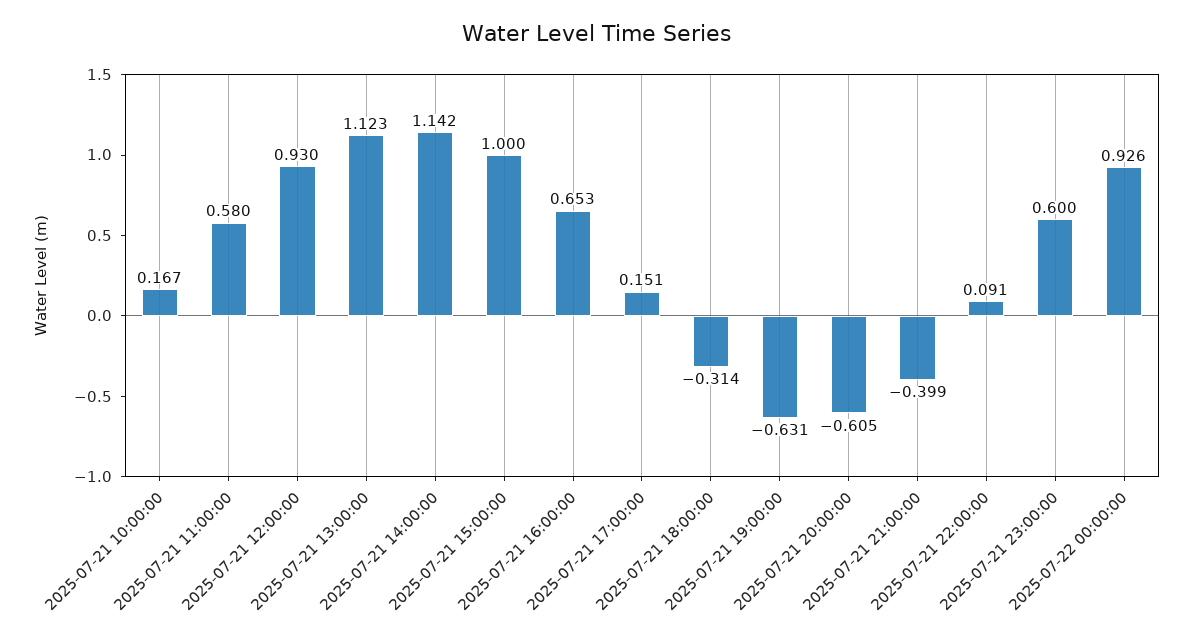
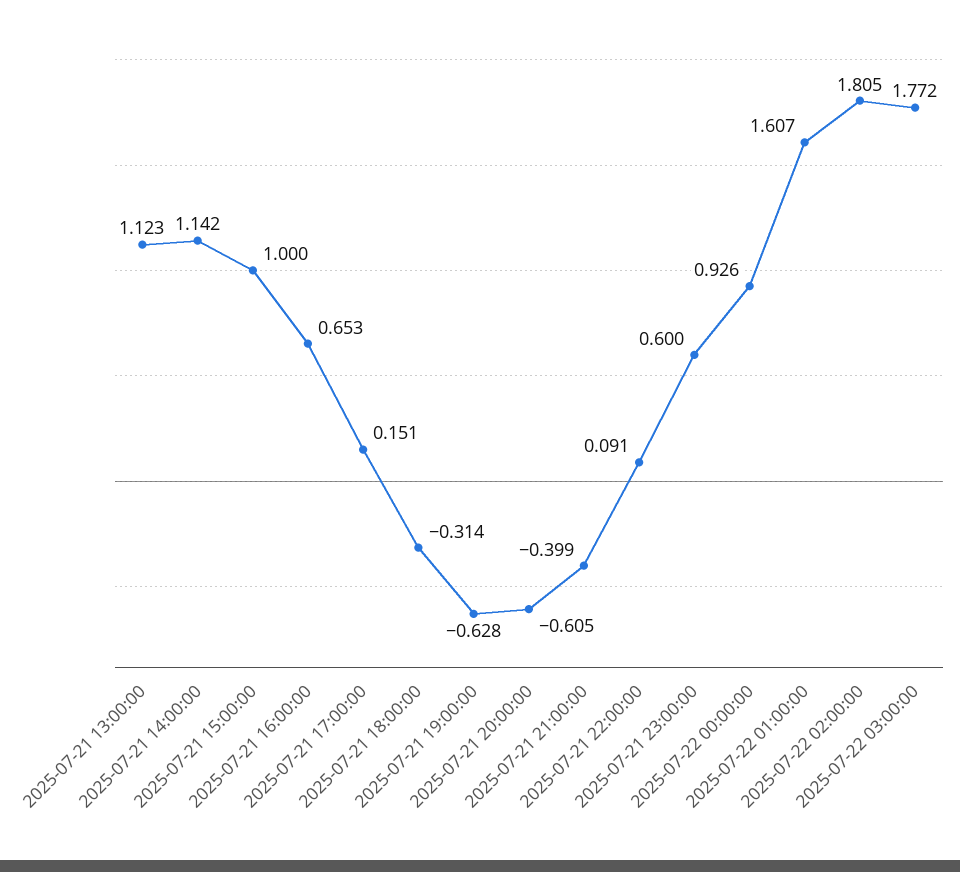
2025-07-21 10:00:00: 0.167 -> none
2025-07-21 11:00:00: 0.58 -> none
2025-07-21 12:00:00: 0.93 -> none
2025-07-21 19:00:00: -0.631 -> -0.628
2025-07-22 01:00:00: none -> 1.607
2025-07-22 02:00:00: none -> 1.805
2025-07-22 03:00:00: none -> 1.772

